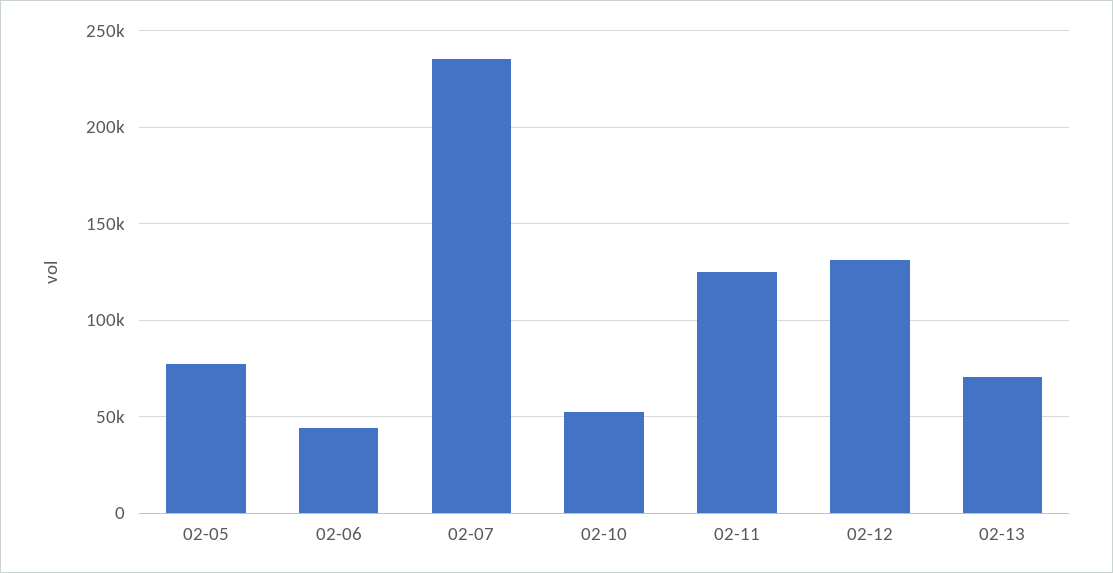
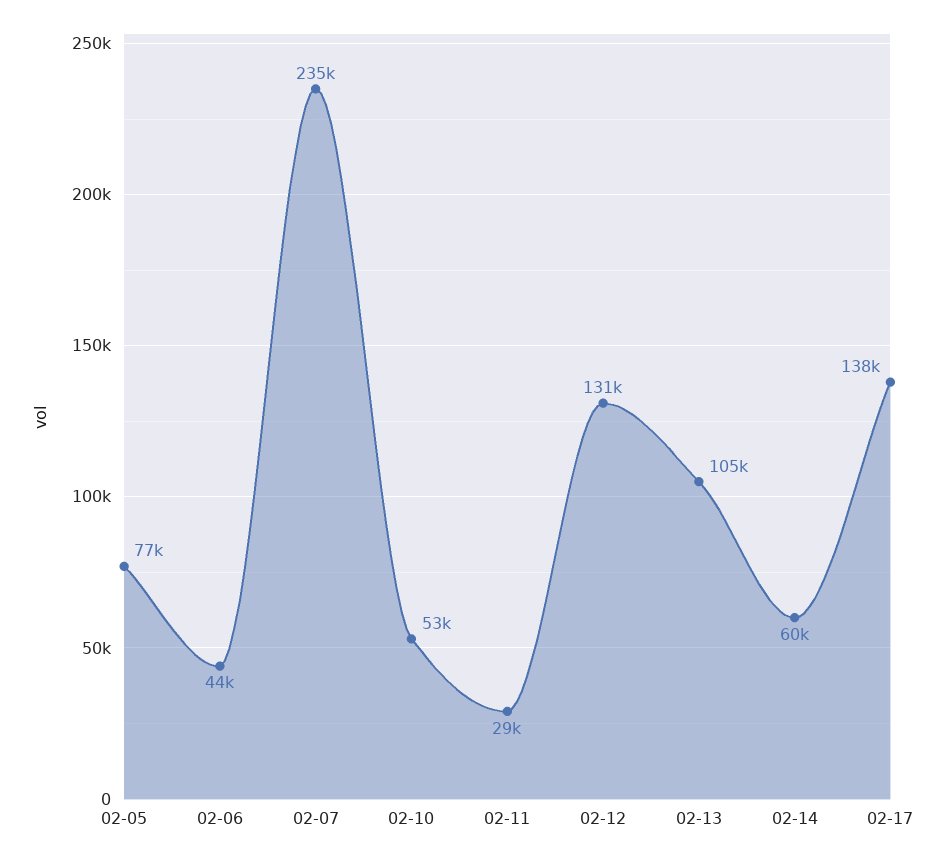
02-11: 125000 -> 29000
02-13: 70000 -> 105000
02-14: none -> 60000
02-17: none -> 138000

